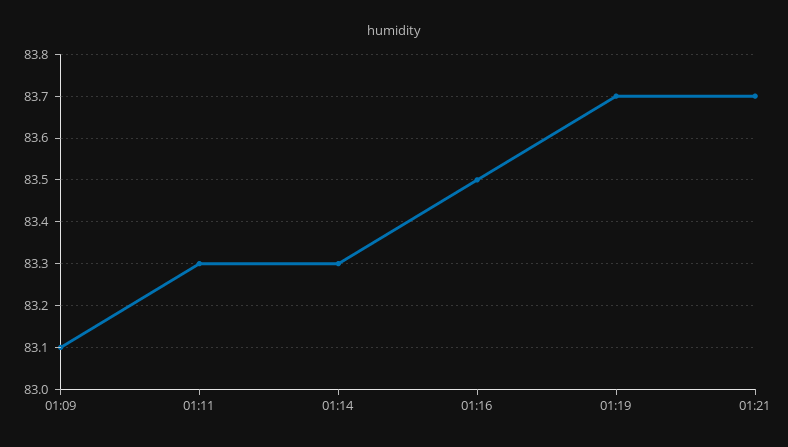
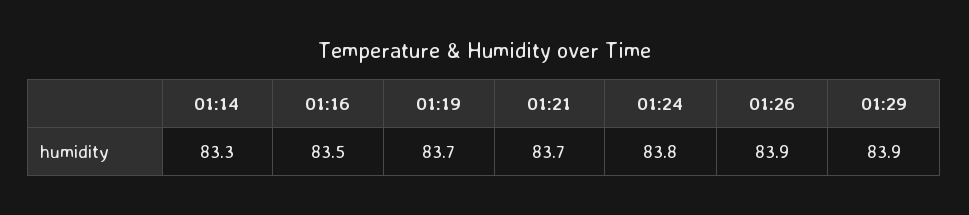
01:09: 83.1 -> none
01:11: 83.3 -> none
01:24: none -> 83.8
01:26: none -> 83.9
01:29: none -> 83.9

